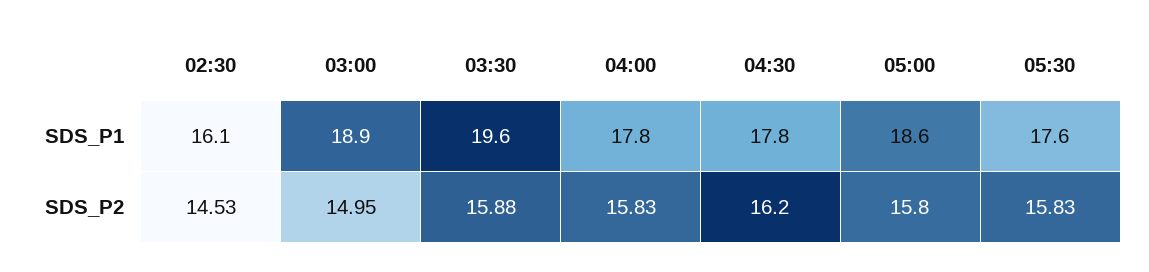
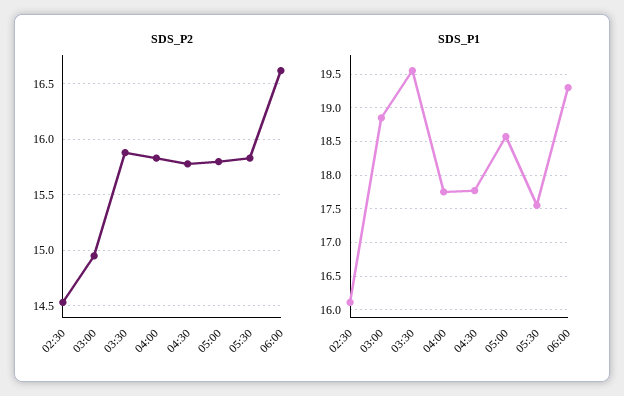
SDS_P2, 04:30: 16.2 -> 15.8
SDS_P2, 06:00: none -> 16.6
SDS_P1, 06:00: none -> 19.3

